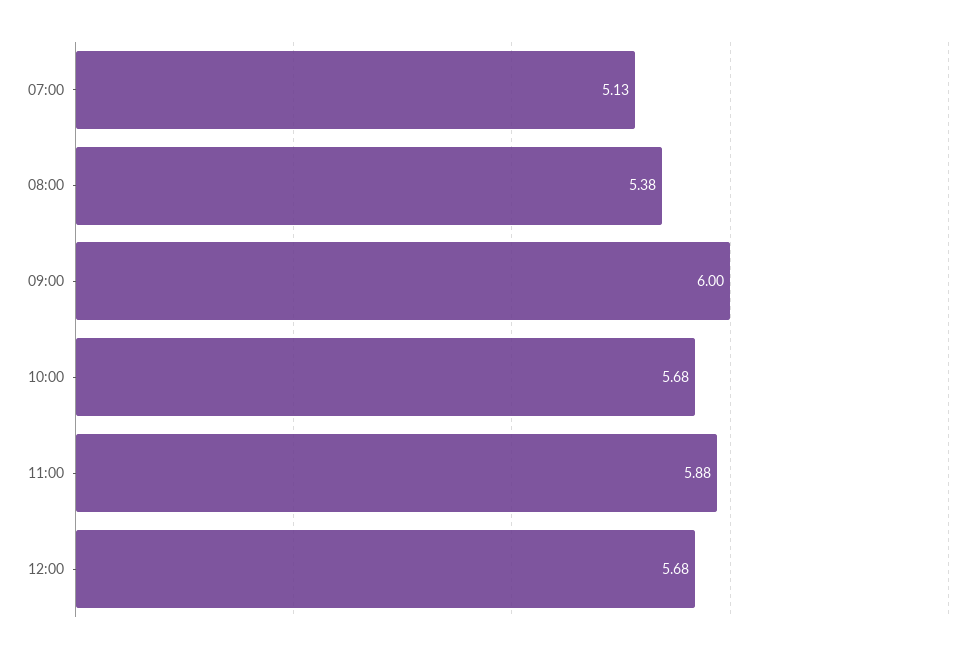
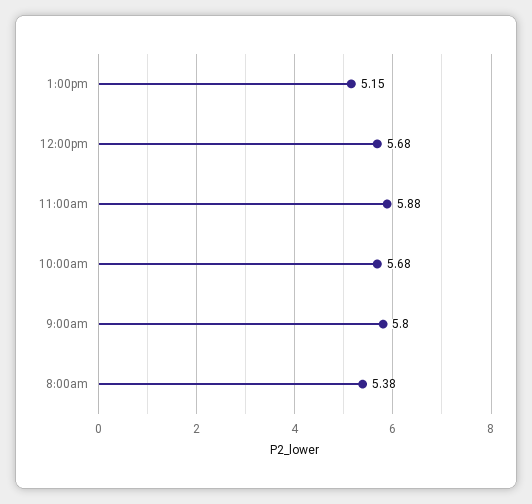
07:00: 5.13 -> none
09:00: 6 -> 5.8
1:00pm: none -> 5.15

